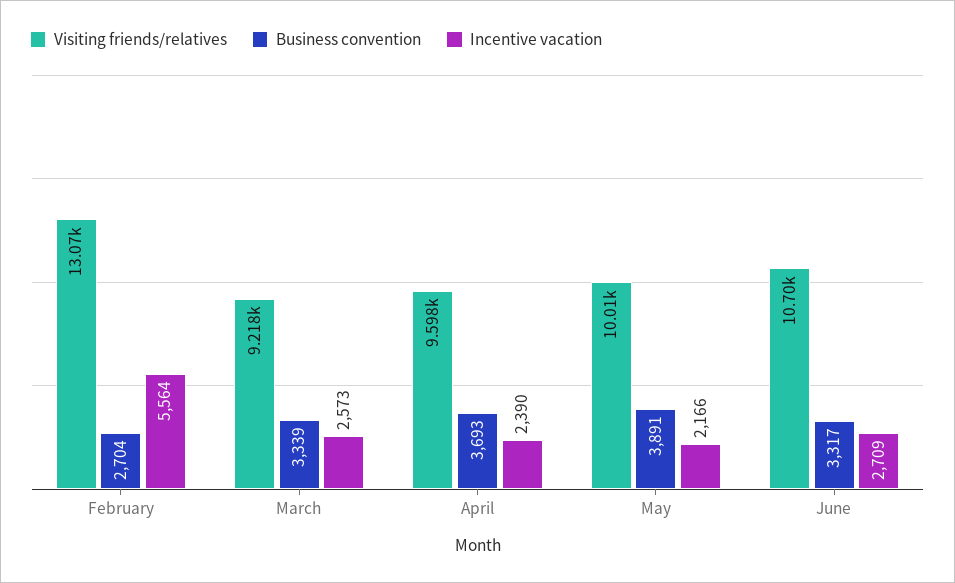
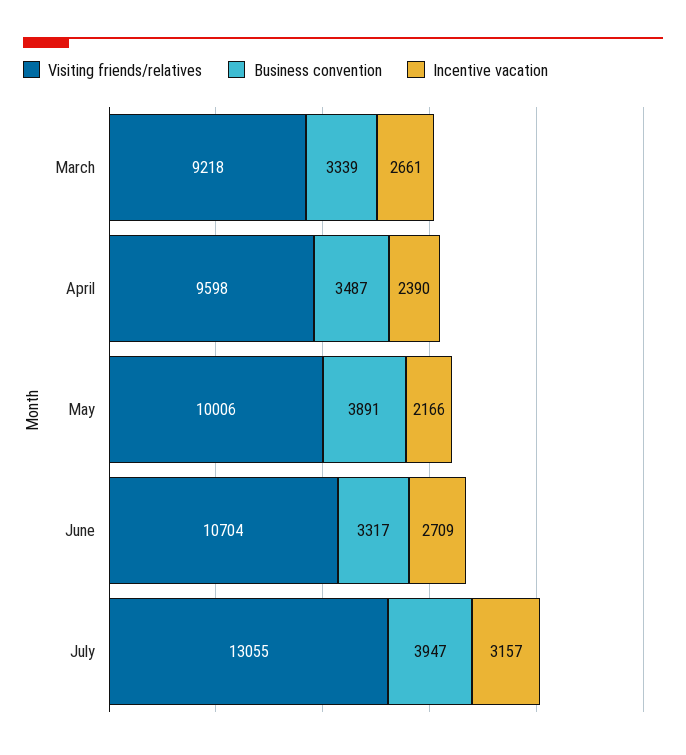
Visiting friends/relatives, February: 13070 -> none
Business convention, February: 2704 -> none
Incentive vacation, February: 5564 -> none
Incentive vacation, March: 2573 -> 2661
Business convention, April: 3693 -> 3487
Visiting friends/relatives, July: none -> 13055
Business convention, July: none -> 3947
Incentive vacation, July: none -> 3157

